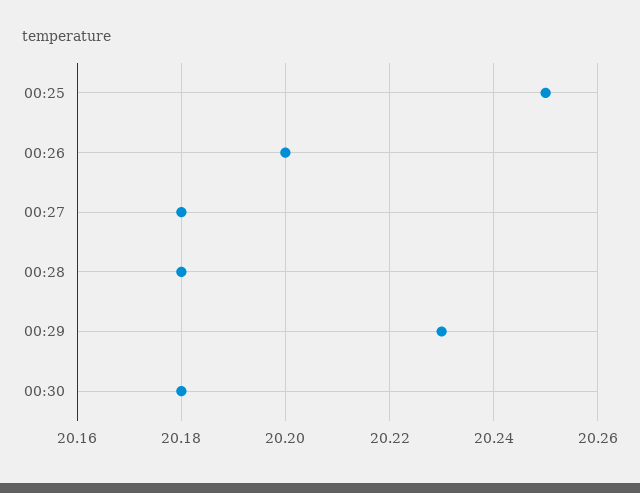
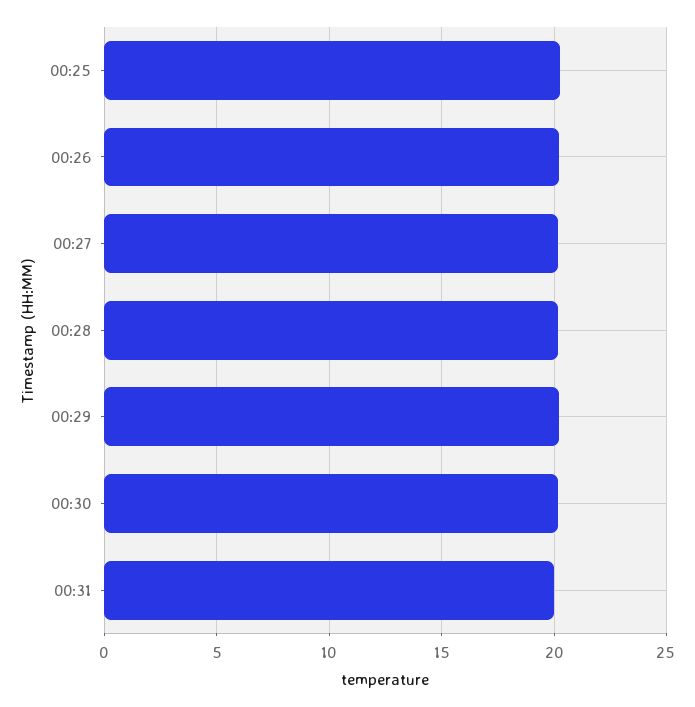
00:31: none -> 20

